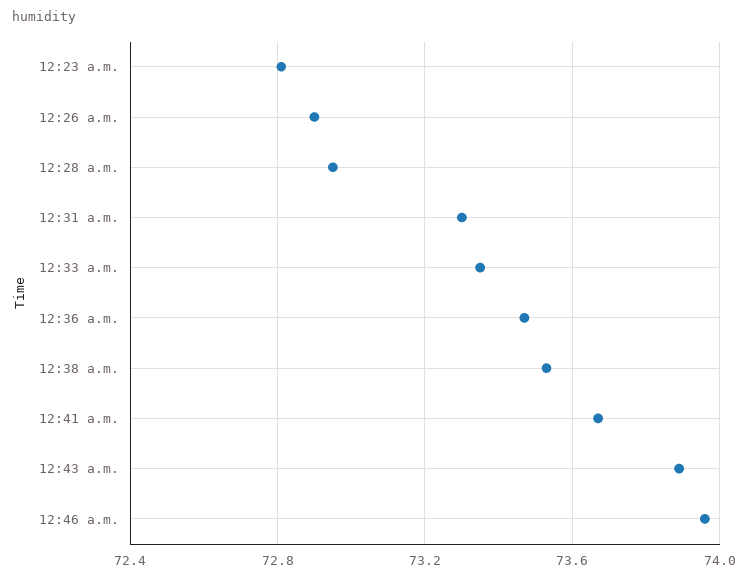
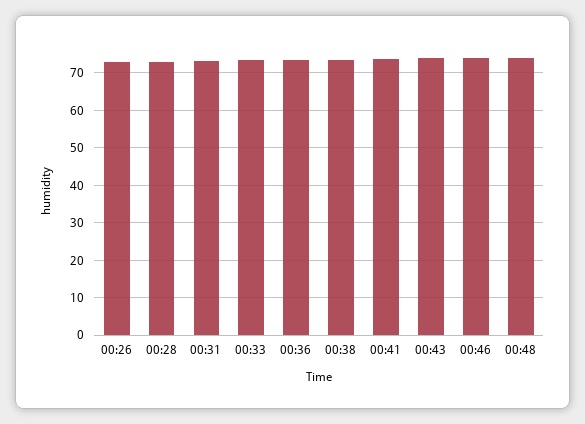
12:23 a.m.: 72.8 -> none
00:48: none -> 74

